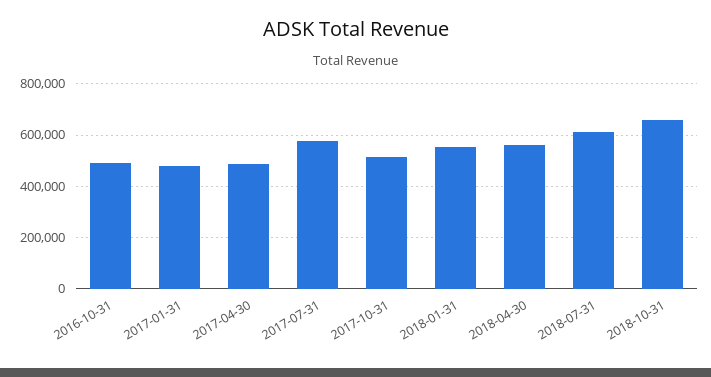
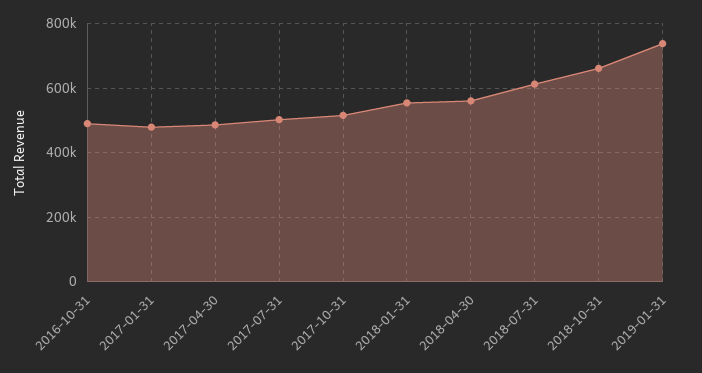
2017-07-31: 575000 -> 500000
2019-01-31: none -> 740000

